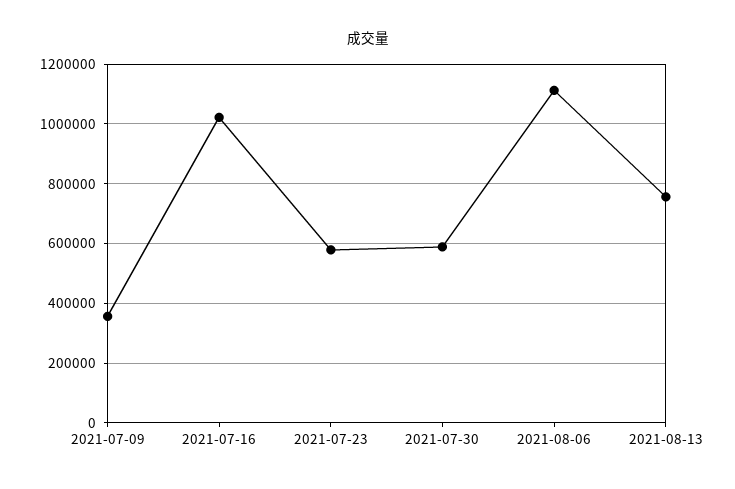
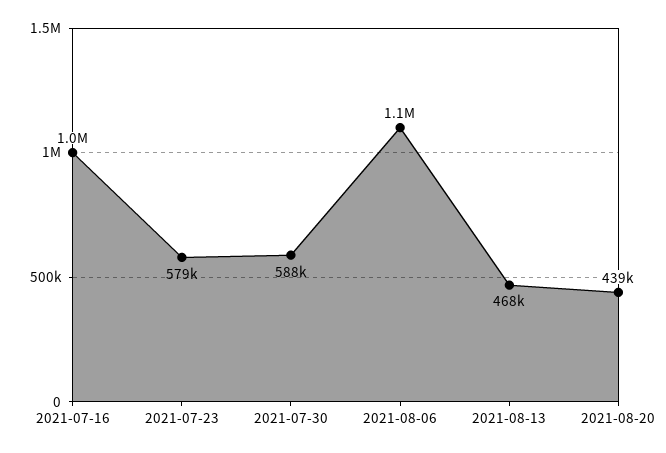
2021-07-09: 350000 -> none
2021-08-13: 750000 -> 468000
2021-08-20: none -> 439000

